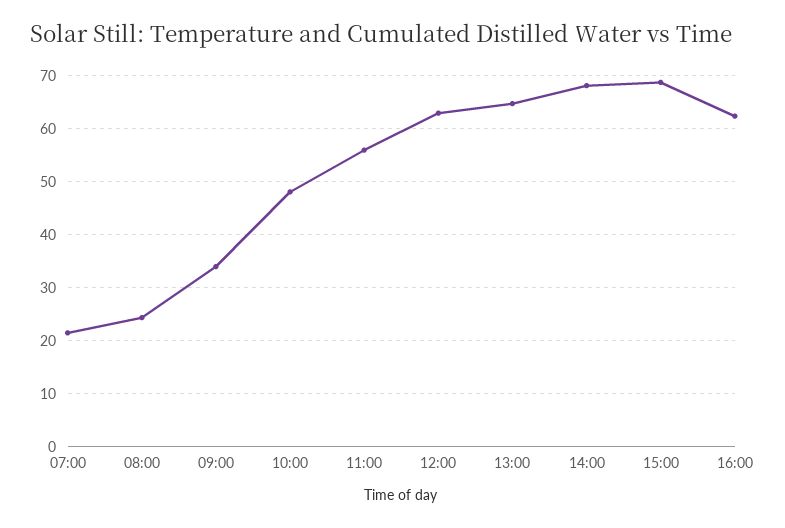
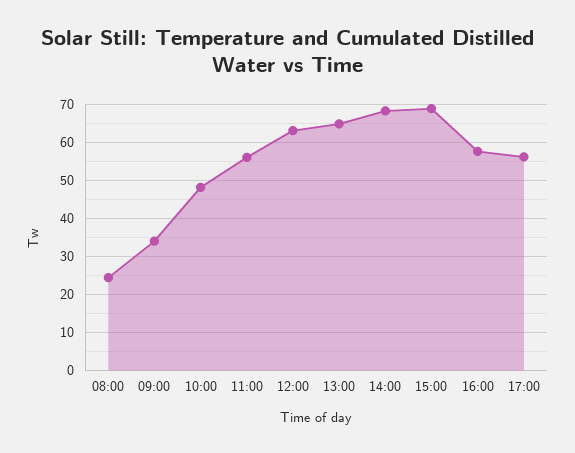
07:00: 22 -> none
16:00: 62 -> 58
17:00: none -> 56

